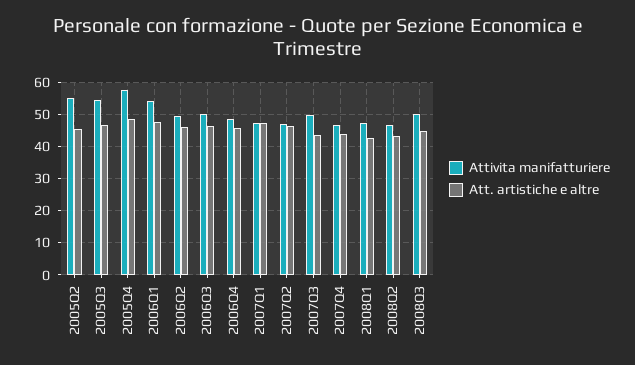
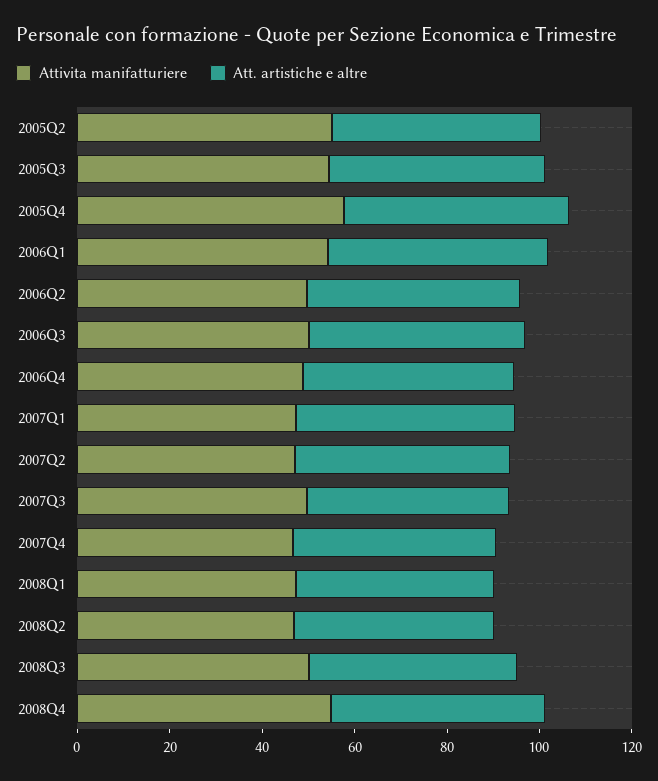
Attivita manifatturiere, 2008Q4: none -> 55
Att. artistiche e altre, 2008Q4: none -> 45

